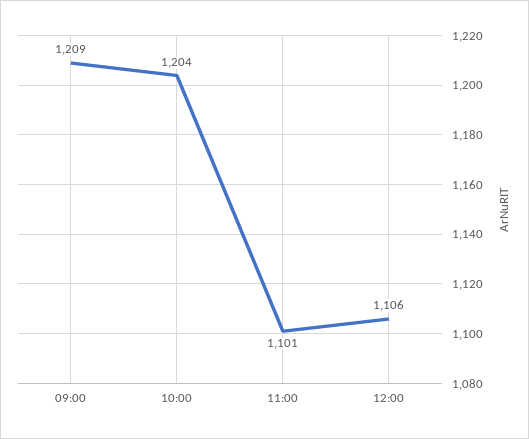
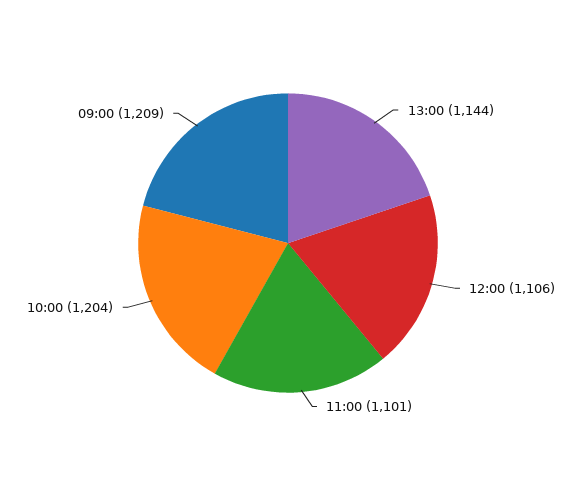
13:00: none -> 1144

